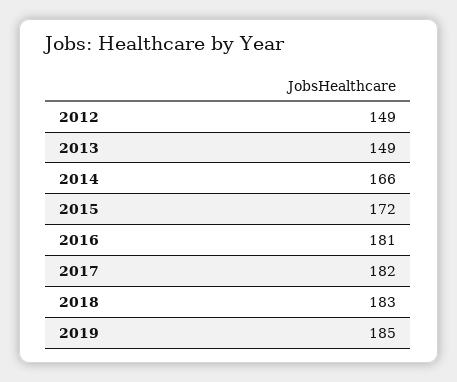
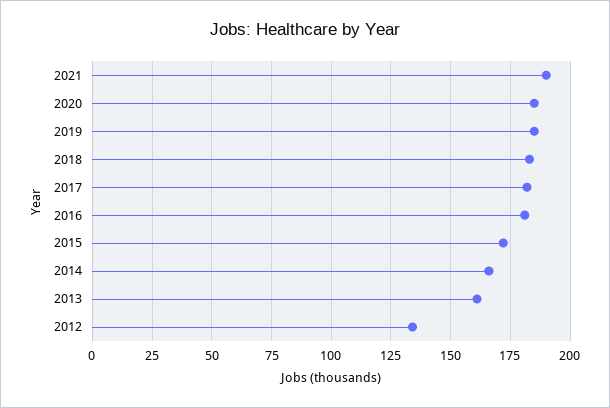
2012: 149 -> 135
2013: 149 -> 160
2021: none -> 190
2020: none -> 185

